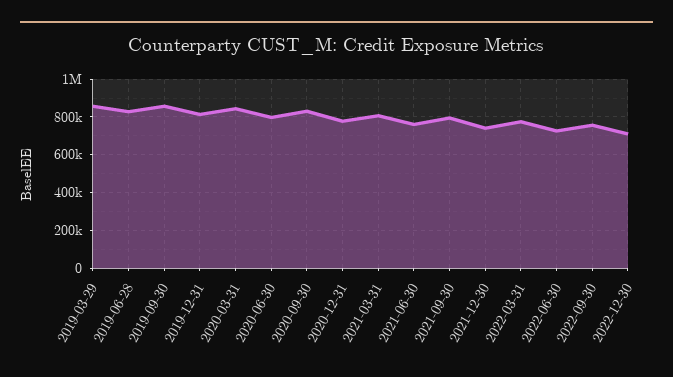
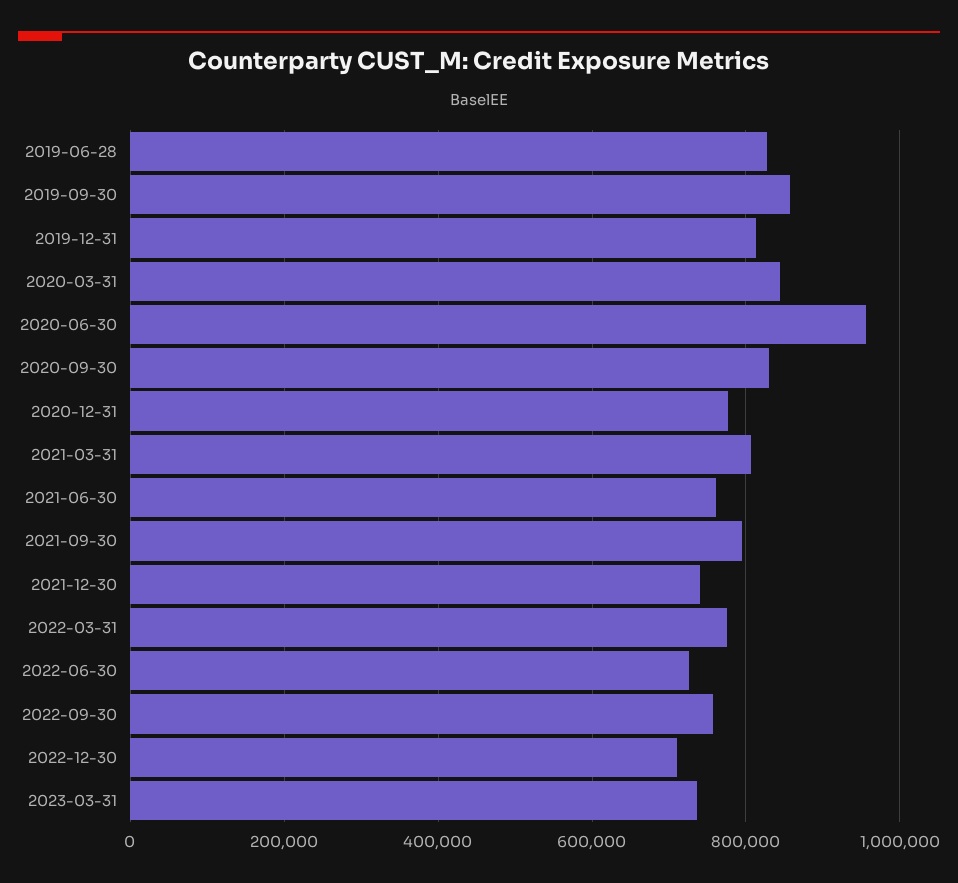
2019-03-29: 850000 -> none
2020-06-30: 800000 -> 960000
2023-03-31: none -> 740000

